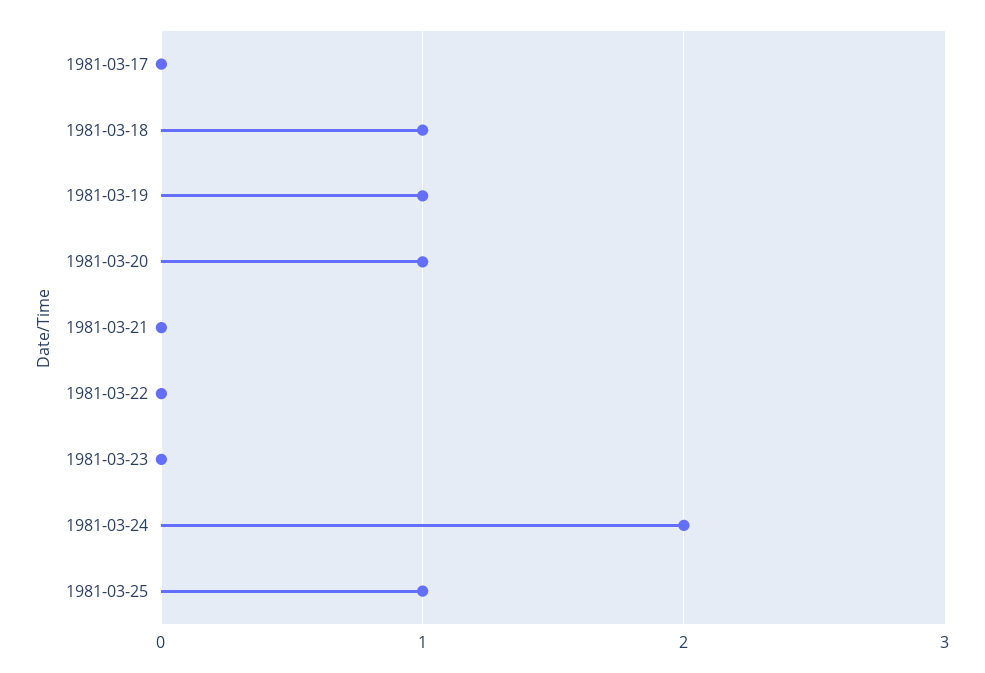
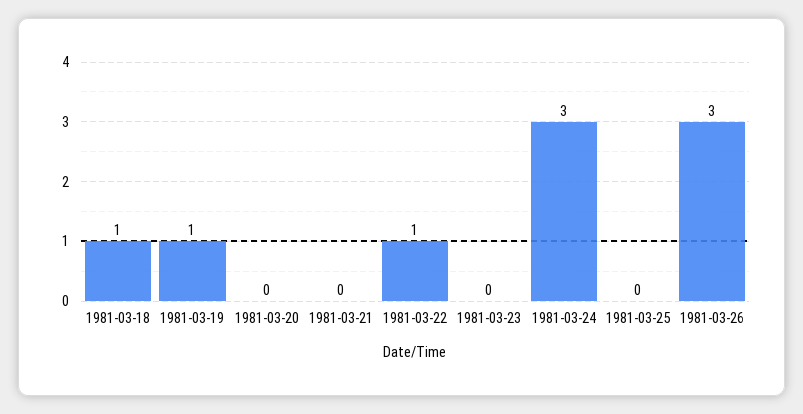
1981-03-17: 0 -> none
1981-03-20: 1 -> 0
1981-03-22: 0 -> 1
1981-03-24: 2 -> 3
1981-03-25: 1 -> 0
1981-03-26: none -> 3

